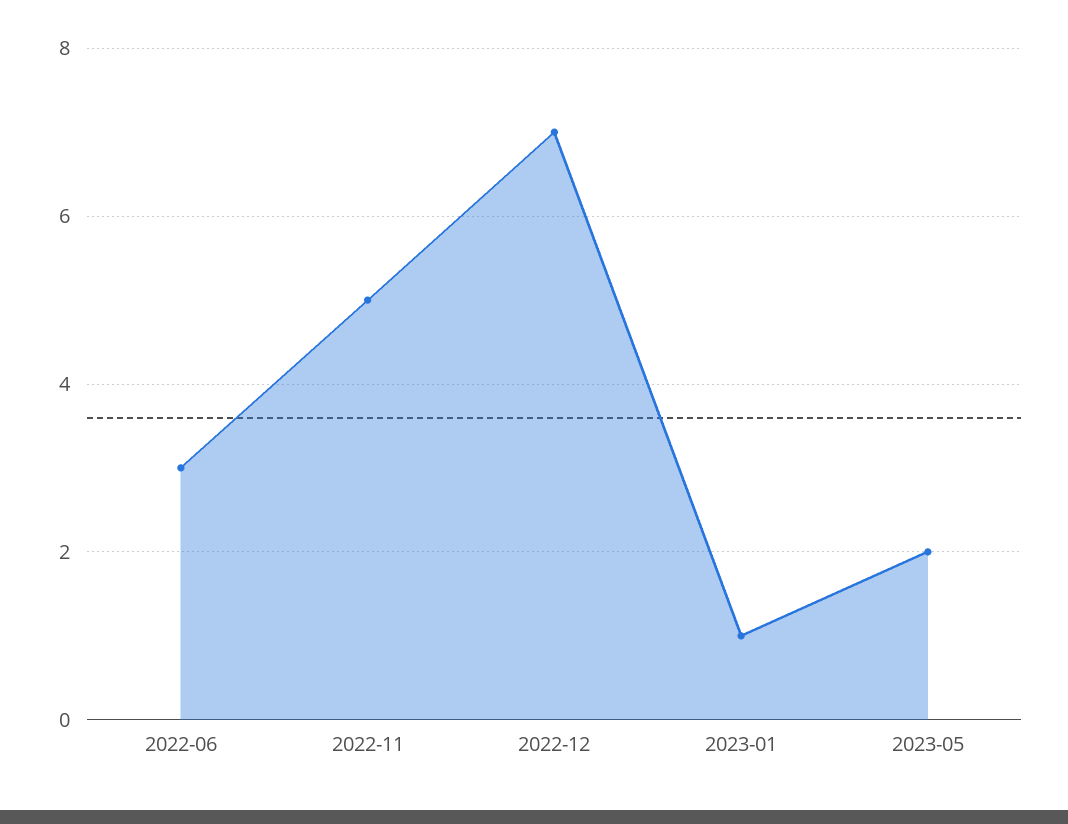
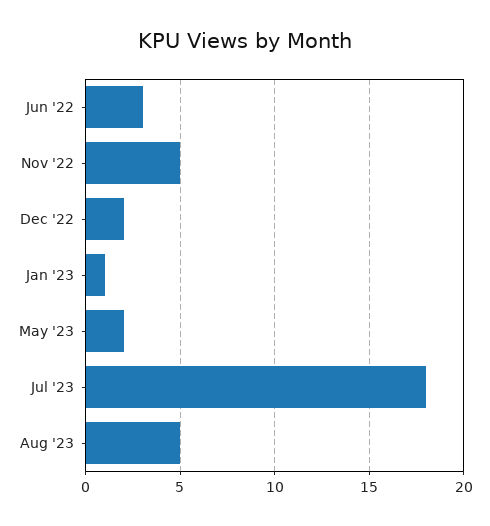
2022-12: 7 -> 2
Jul '23: none -> 18
Aug '23: none -> 5

